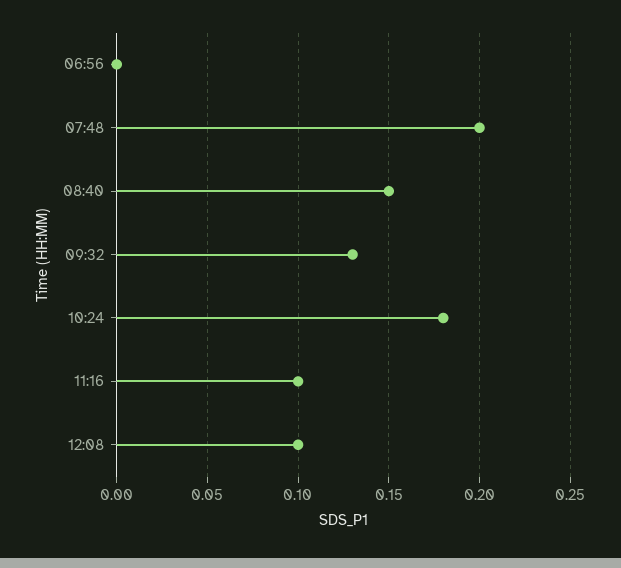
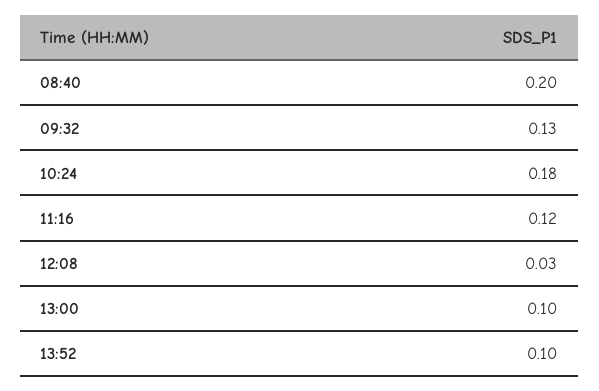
06:56: 0 -> none
07:48: 0.2 -> none
08:40: 0.15 -> 0.2
11:16: 0.1 -> 0.12
12:08: 0.1 -> 0.03
13:00: none -> 0.1
13:52: none -> 0.1

